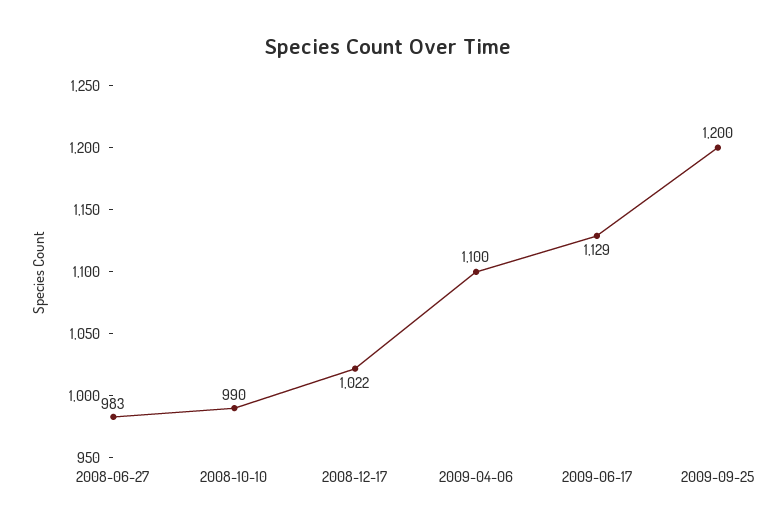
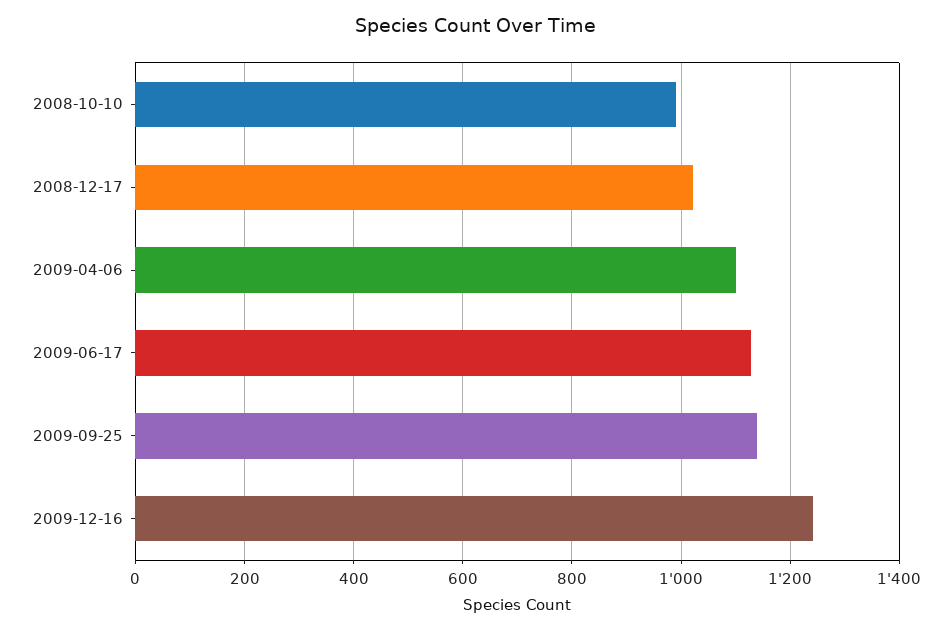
2008-06-27: 983 -> none
2009-09-25: 1200 -> 1140
2009-12-16: none -> 1240

